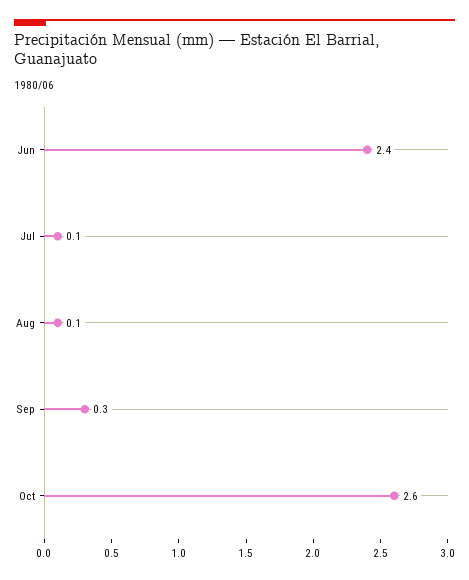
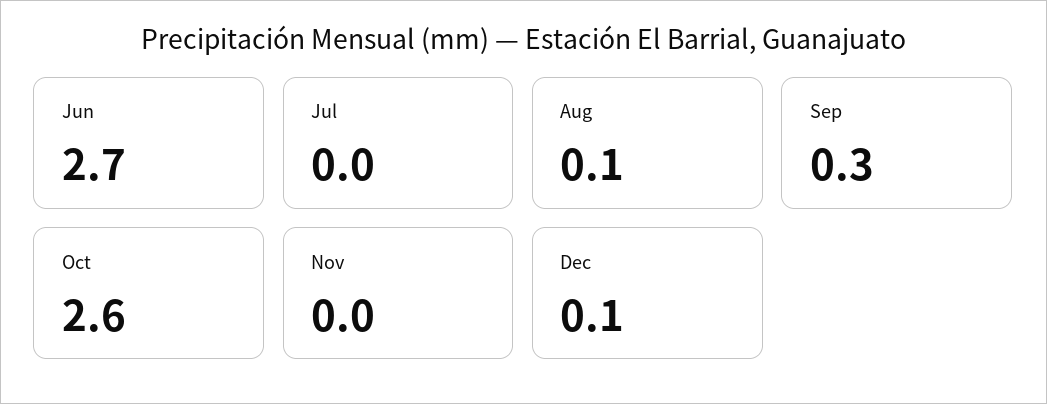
Jun: 2.4 -> 2.7
Jul: 0.1 -> 0
Nov: none -> 0
Dec: none -> 0.1

